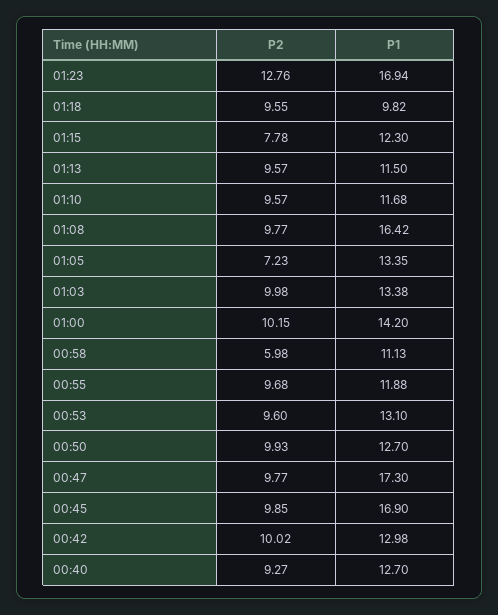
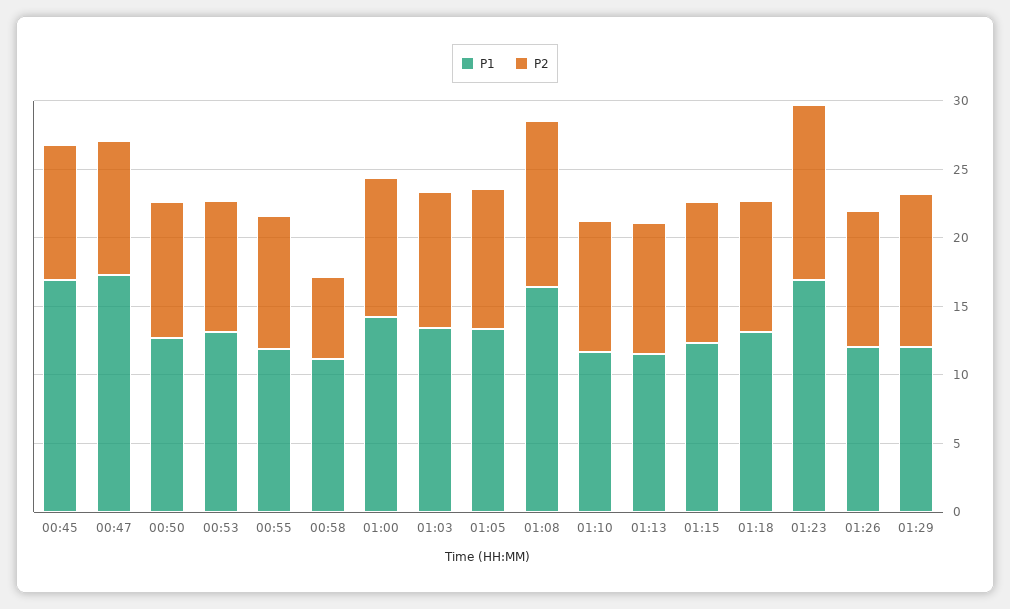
P1, 01:18: 9.82 -> 13
P2, 01:15: 7.78 -> 10
P2, 01:08: 9.77 -> 12
P2, 01:05: 7.23 -> 10
P2, 00:42: 10.02 -> none
P1, 00:42: 12.98 -> none
P2, 00:40: 9.27 -> none
P1, 00:40: 12.7 -> none
P1, 01:26: none -> 12
P2, 01:26: none -> 10
P1, 01:29: none -> 12
P2, 01:29: none -> 11

